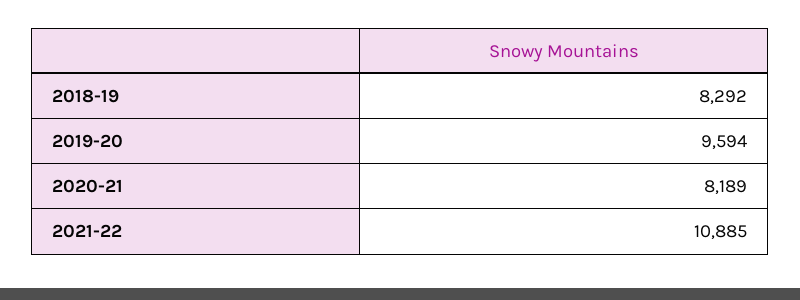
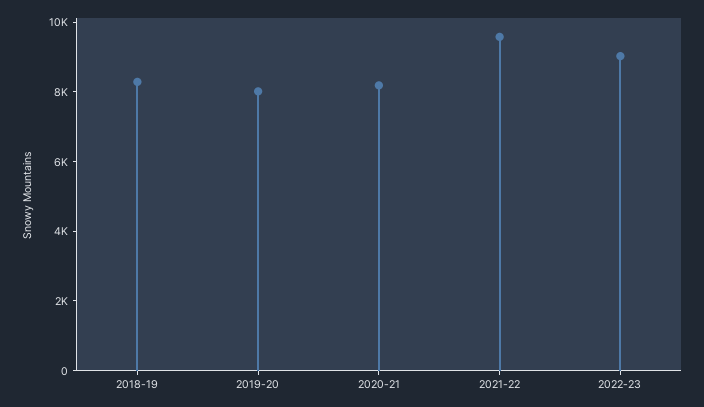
2019-20: 9594 -> 8000
2021-22: 10885 -> 9500
2022-23: none -> 9000

